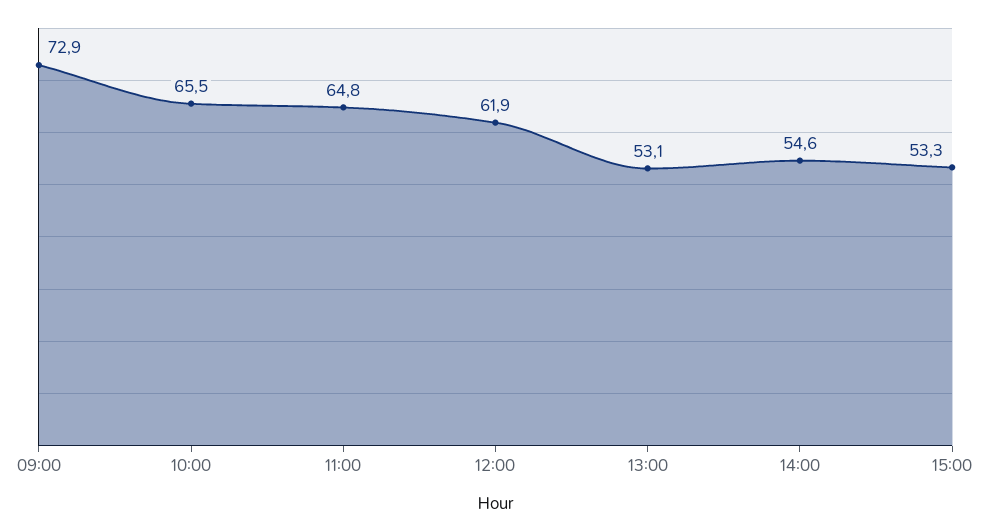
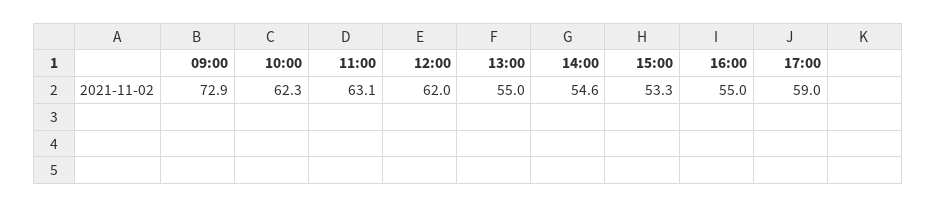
10:00: 65.5 -> 62.3
11:00: 64.8 -> 63.1
12:00: 61.9 -> 62
13:00: 53.1 -> 55
16:00: none -> 55
17:00: none -> 59

